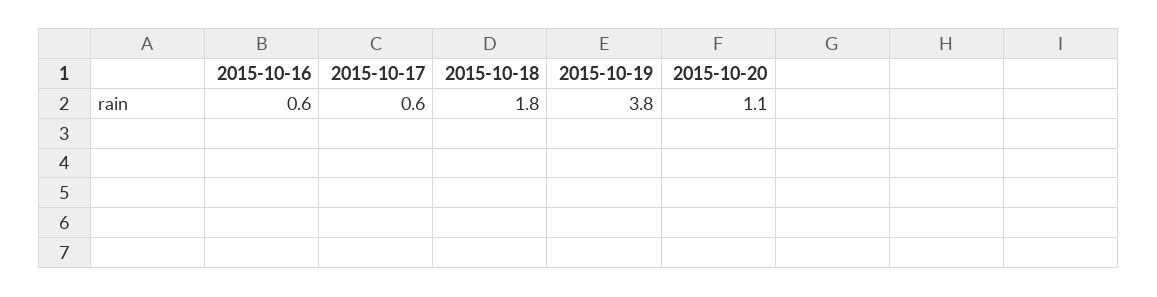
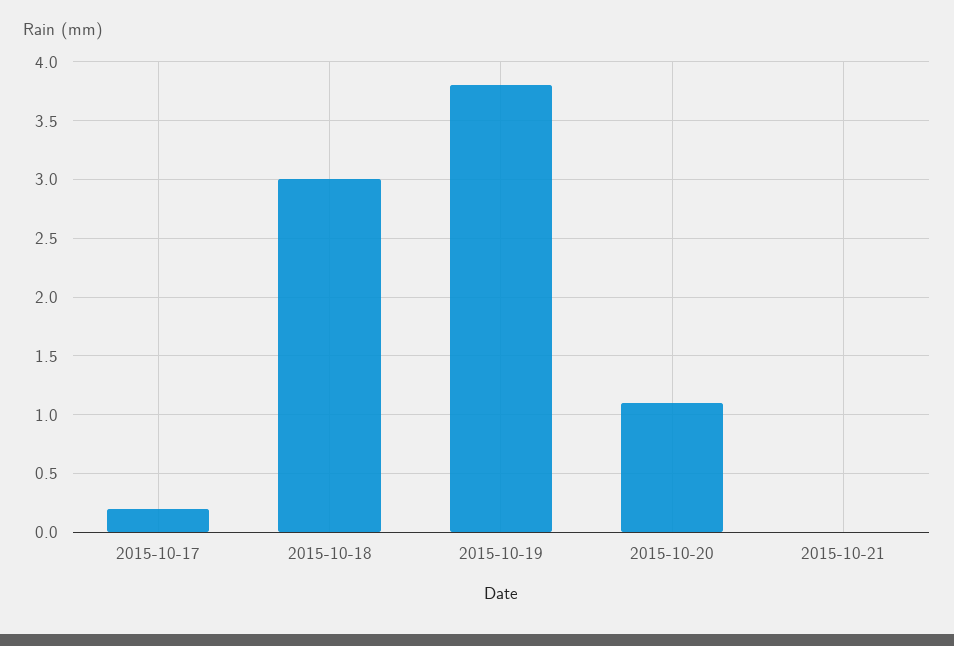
2015-10-16: 0.6 -> none
2015-10-17: 0.6 -> 0.2
2015-10-18: 1.8 -> 3
2015-10-21: none -> 0

